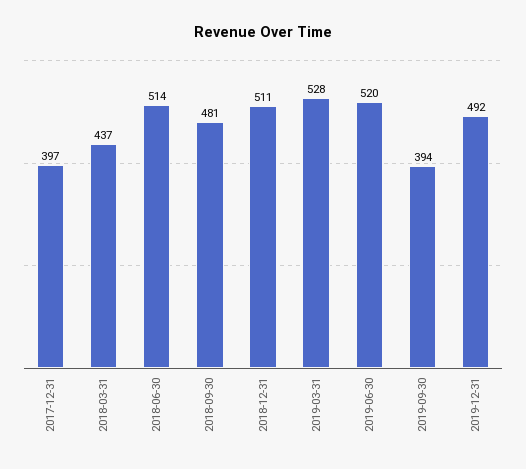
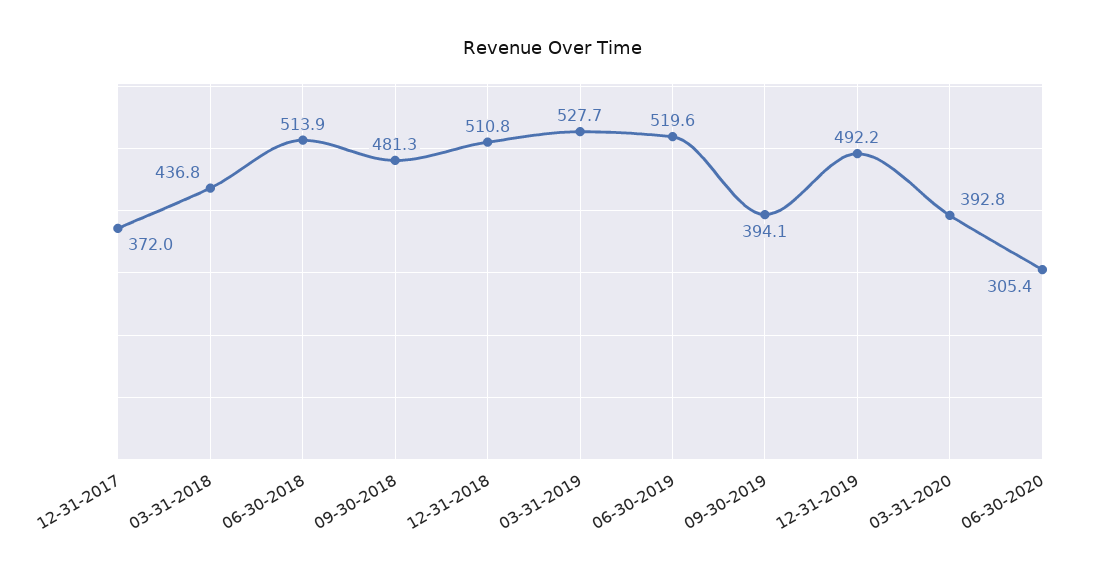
2017-12-31: 397 -> 372
03-31-2020: none -> 392.8
06-30-2020: none -> 305.4

